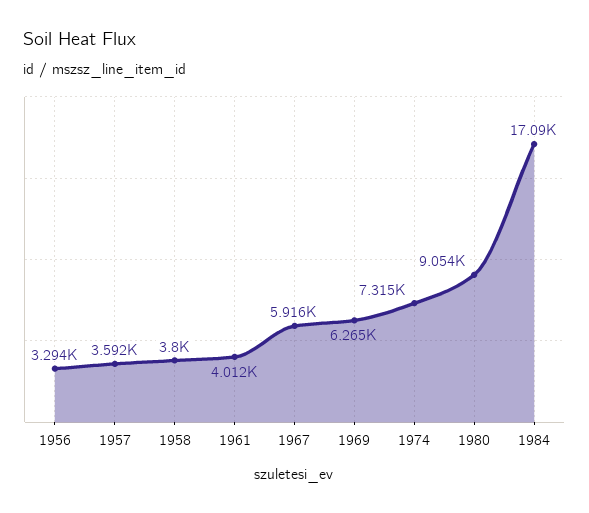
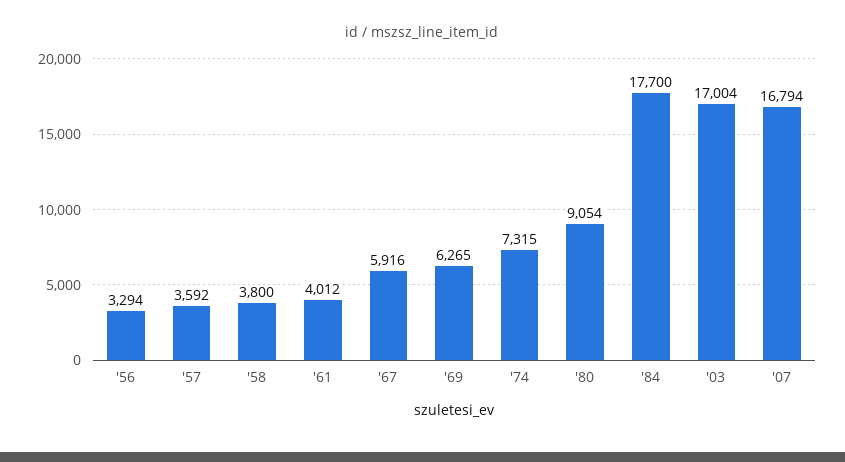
1984: 17090 -> 17700
'03: none -> 17004
'07: none -> 16794

